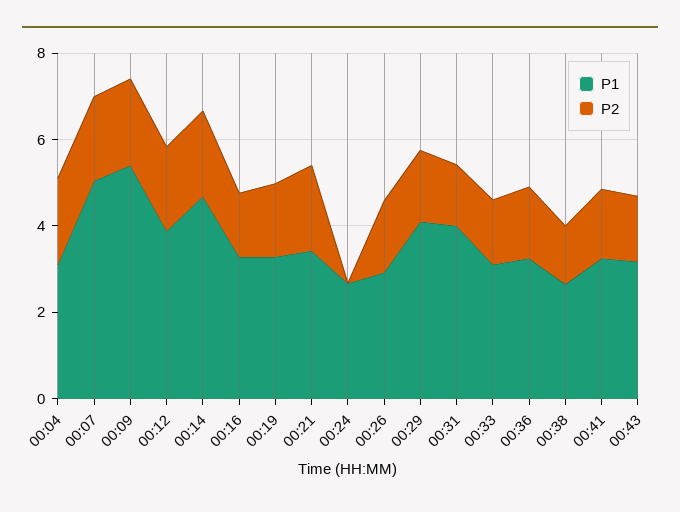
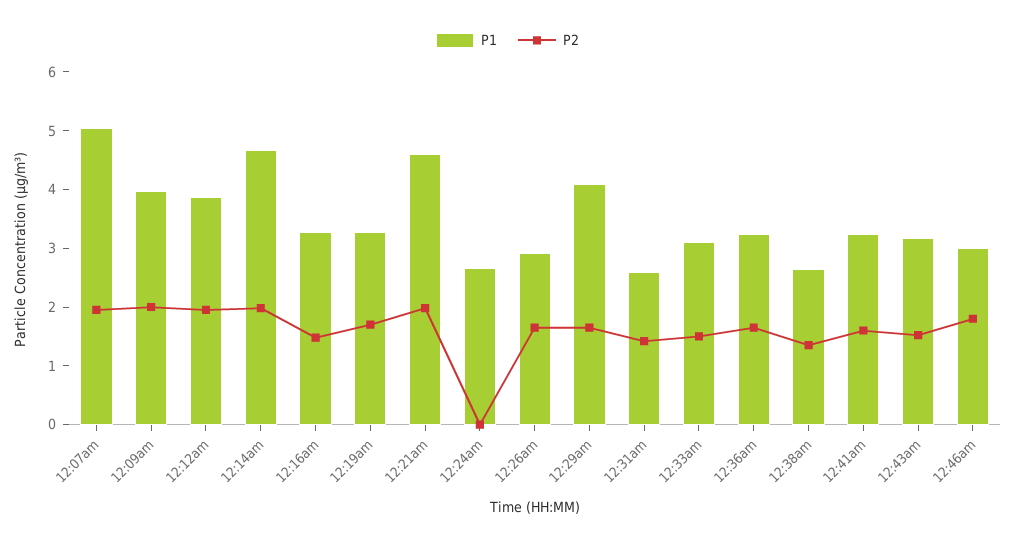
P1, 00:04: 3 -> none
P2, 00:04: 2 -> none
P1, 00:09: 5.5 -> 4
P1, 00:21: 3.5 -> 4.6
P1, 00:31: 4 -> 2.6
P1, 12:46am: none -> 3
P2, 12:46am: none -> 1.8

